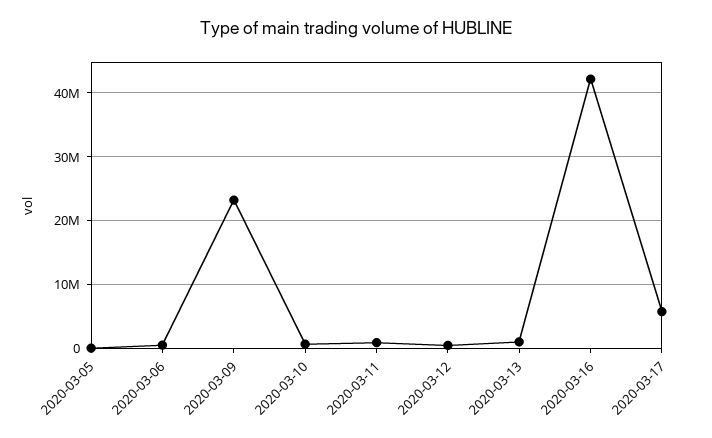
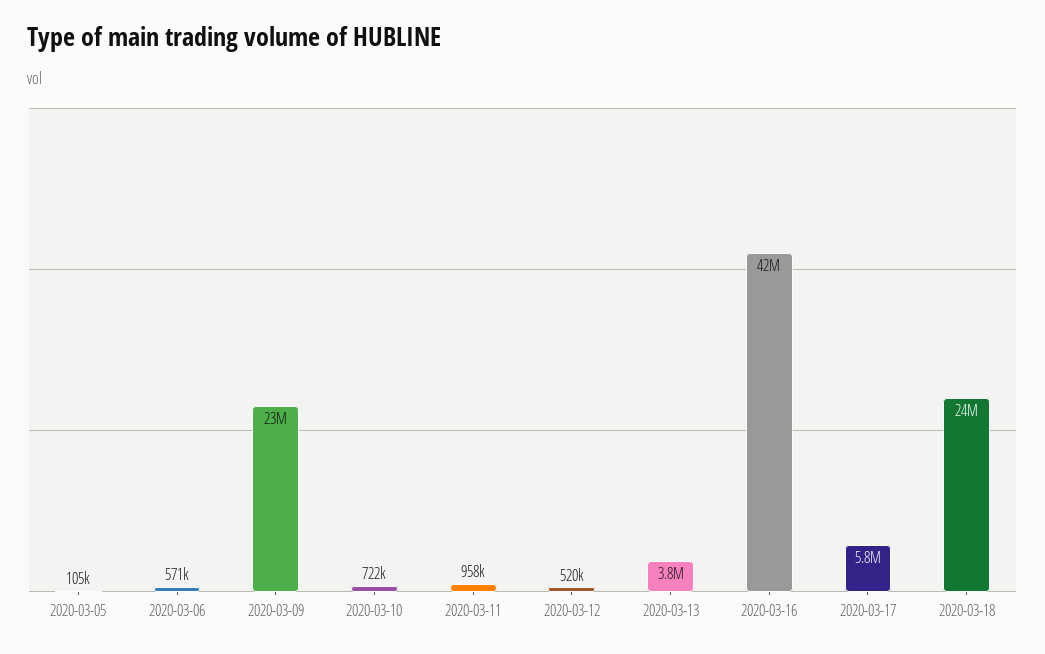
2020-03-13: 1000000 -> 3800000
2020-03-18: none -> 24000000

